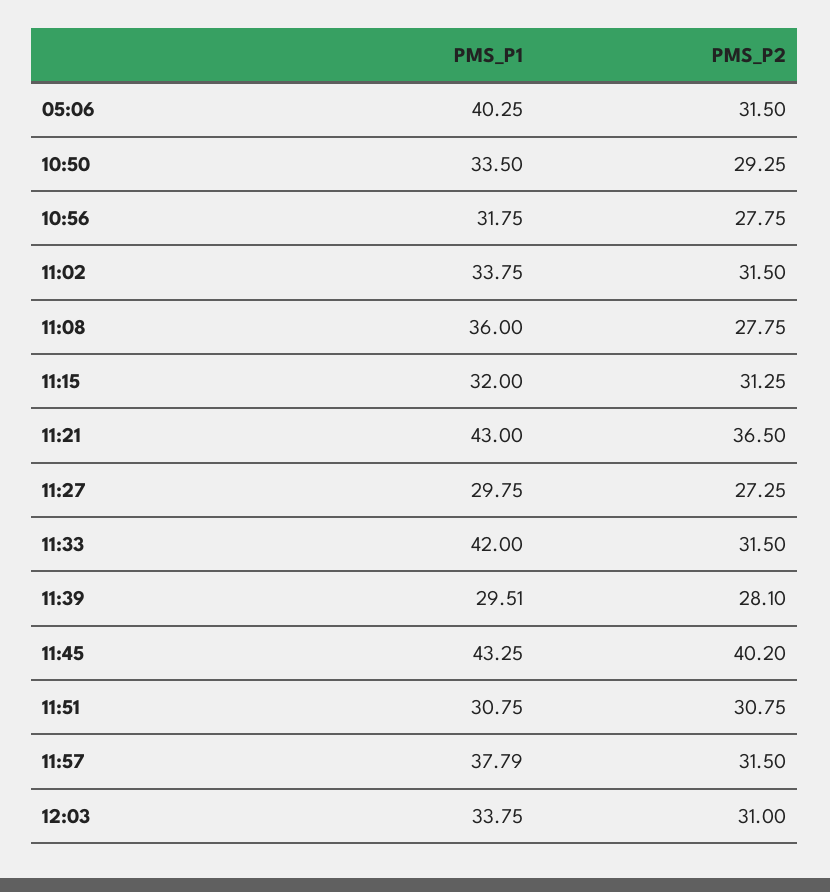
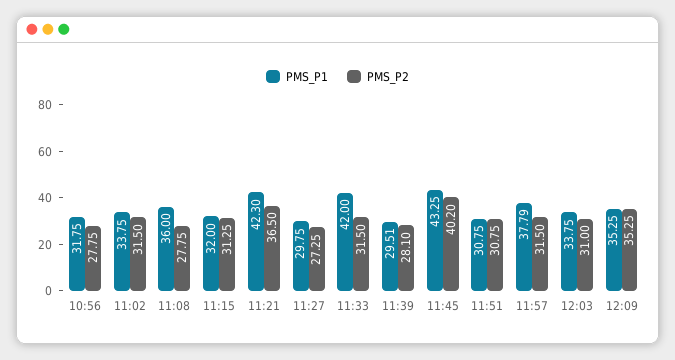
PMS_P1, 05:06: 40.25 -> none
PMS_P2, 05:06: 31.5 -> none
PMS_P1, 10:50: 33.5 -> none
PMS_P2, 10:50: 29.25 -> none
PMS_P1, 11:21: 43 -> 42.3
PMS_P1, 12:09: none -> 35.25
PMS_P2, 12:09: none -> 35.25

